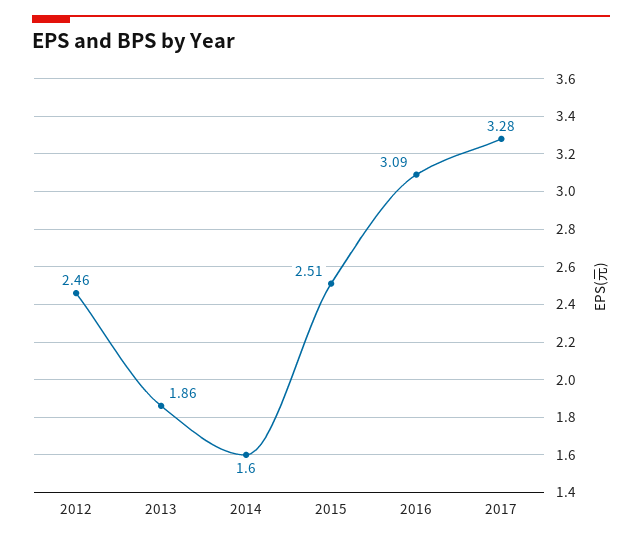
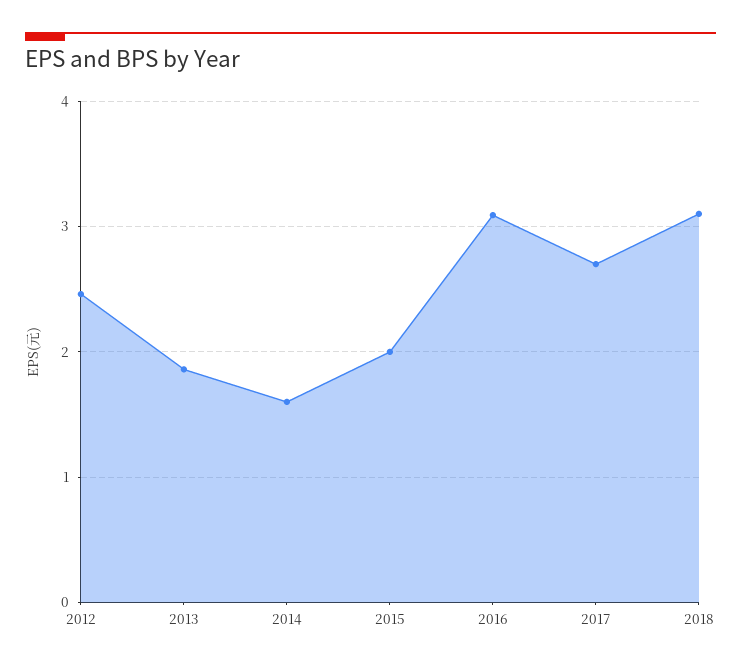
2015: 2.51 -> 2
2017: 3.28 -> 2.7
2018: none -> 3.1

